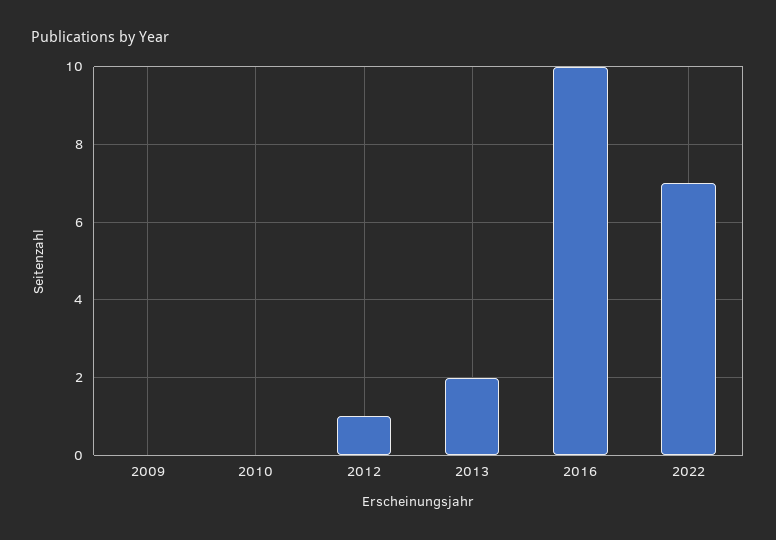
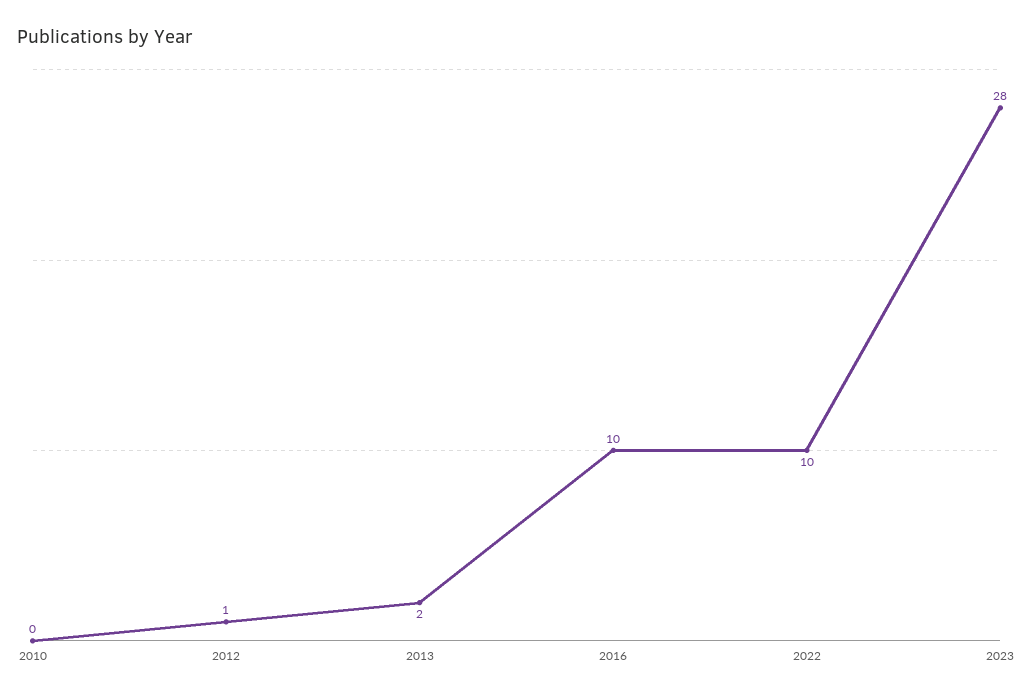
2009: 0 -> none
2022: 7 -> 10
2023: none -> 28

